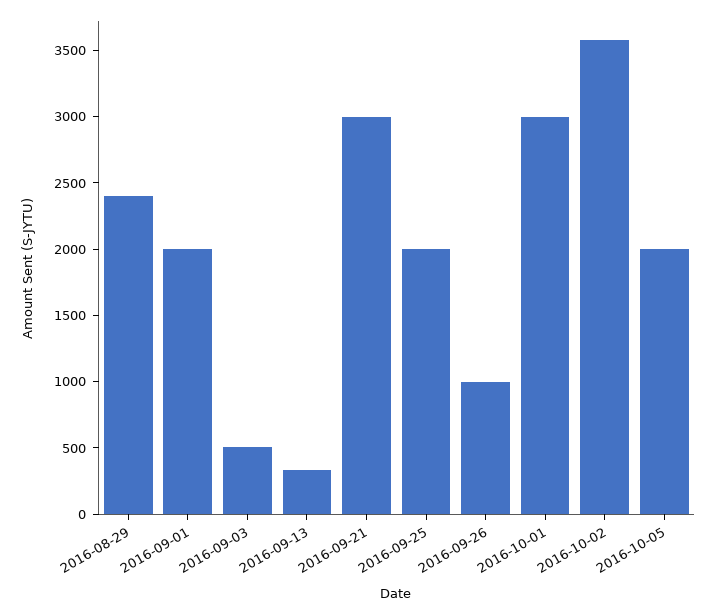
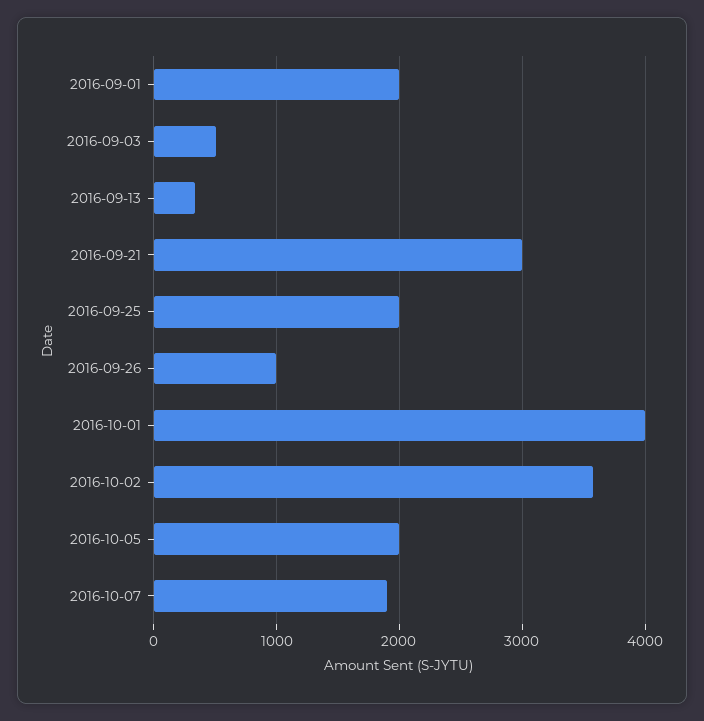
2016-08-29: 2400 -> none
2016-10-01: 3000 -> 4000
2016-10-07: none -> 1900

